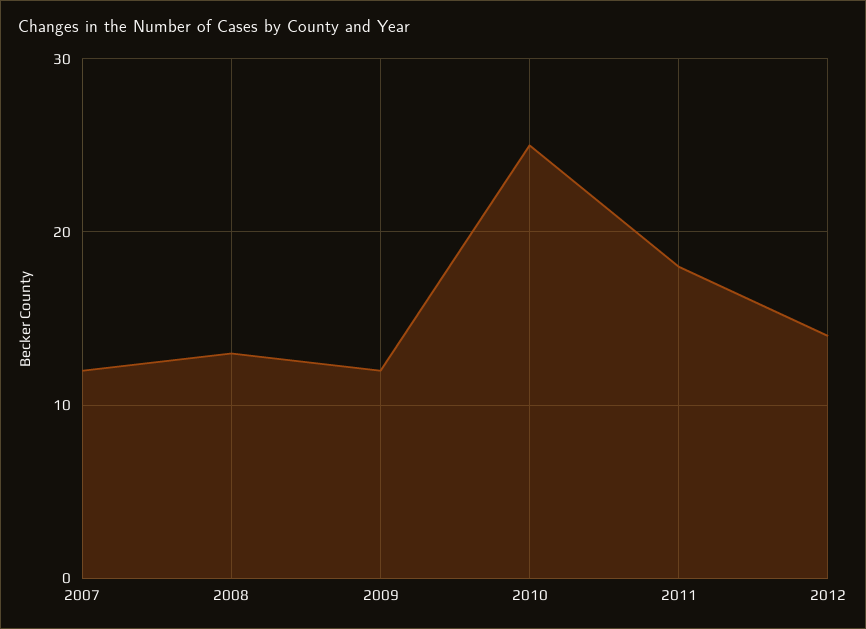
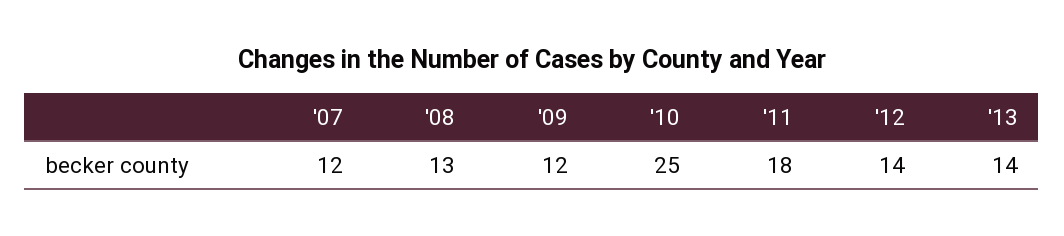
'13: none -> 14

